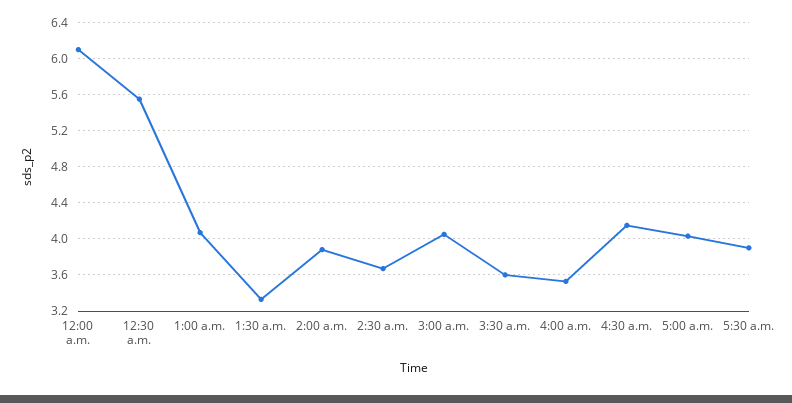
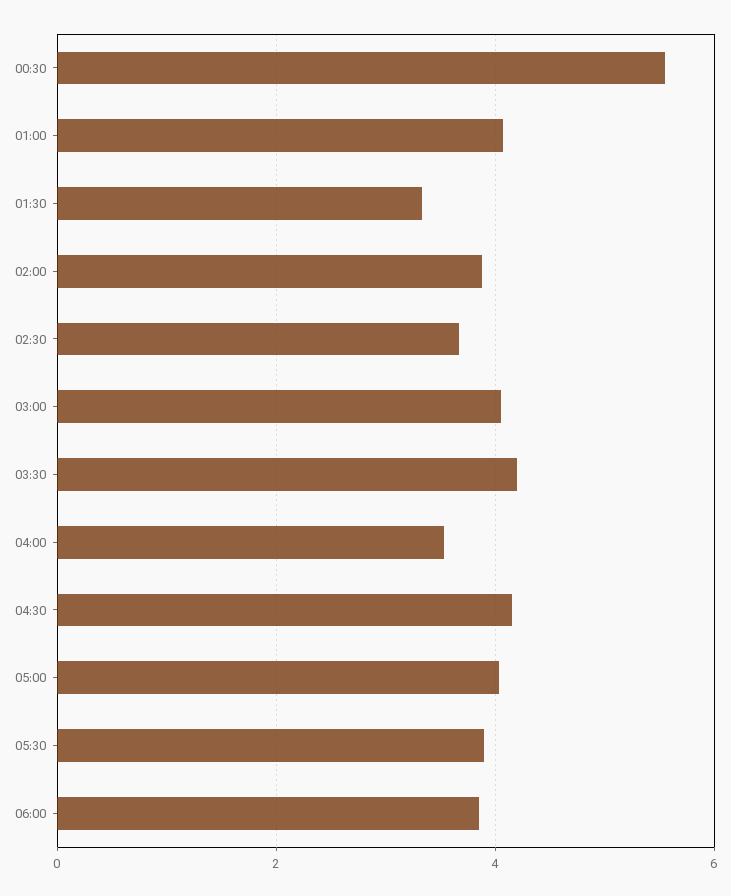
12:00 a.m.: 6.1 -> none
3:30 a.m.: 3.6 -> 4.2
06:00: none -> 3.8

